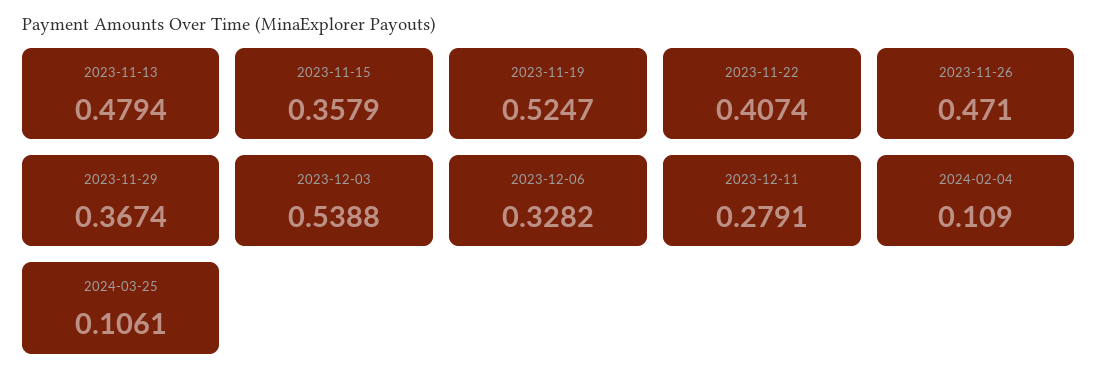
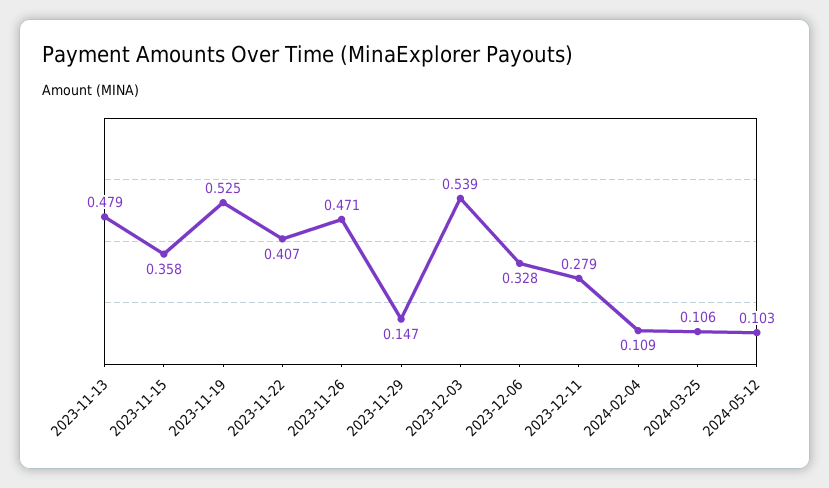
2023-11-29: 0.3674 -> 0.147
2024-05-12: none -> 0.103

